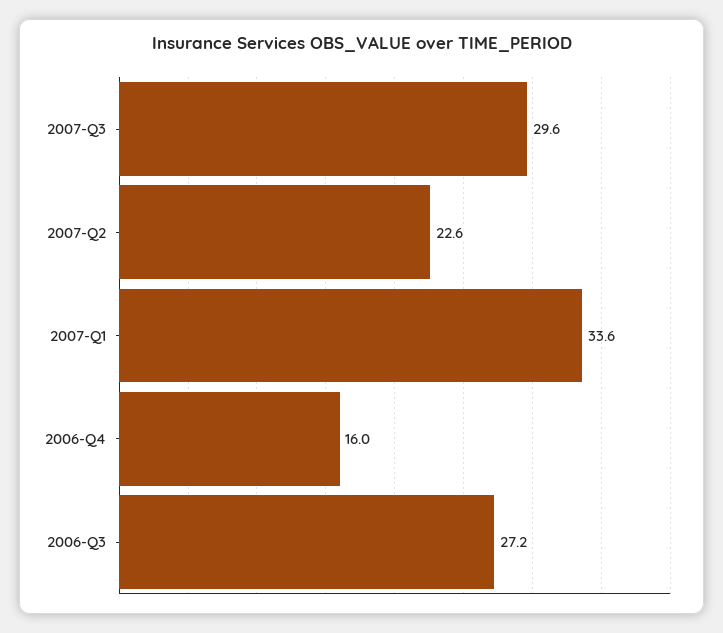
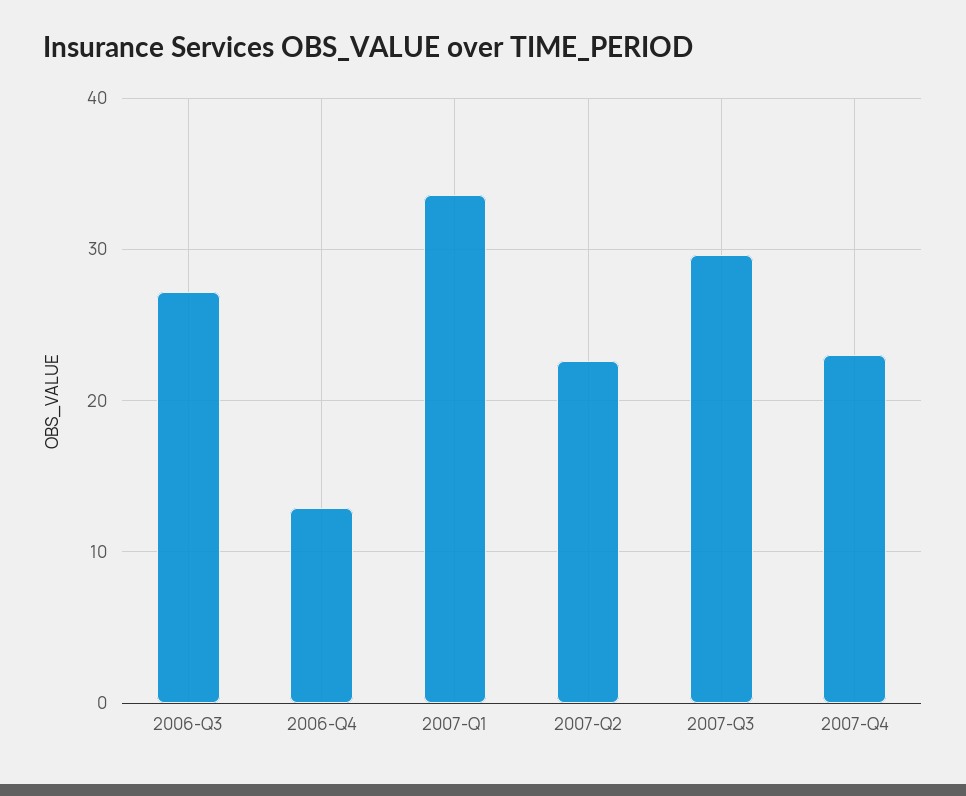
2006-Q4: 16 -> 13
2007-Q4: none -> 23

